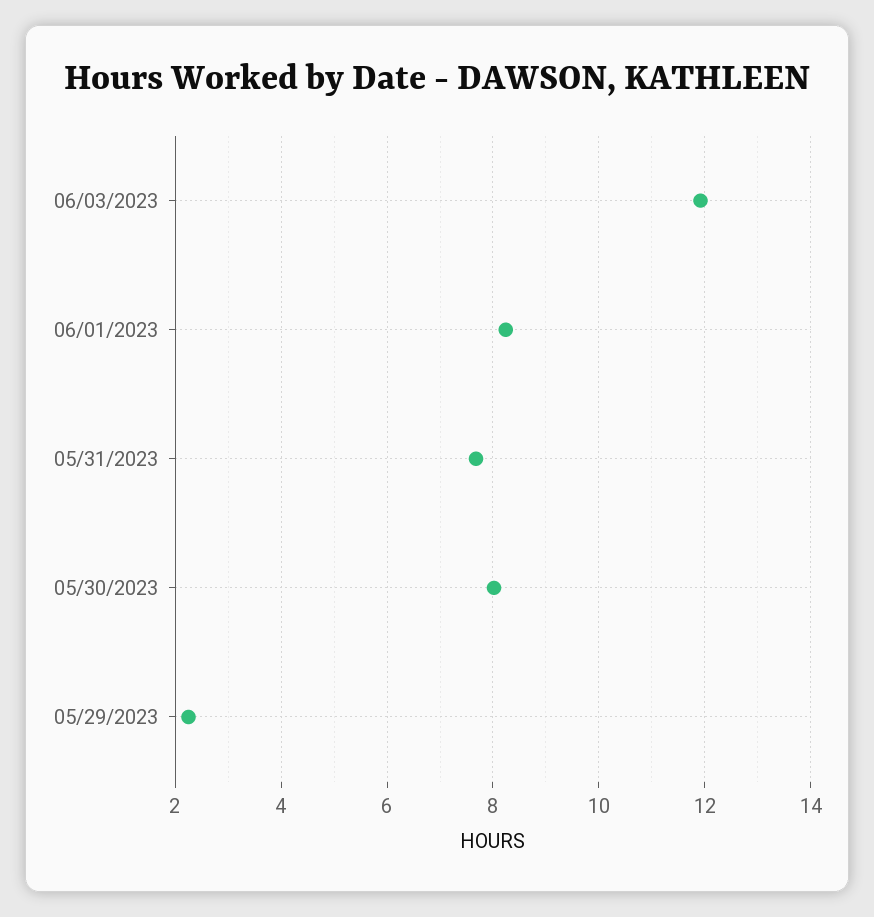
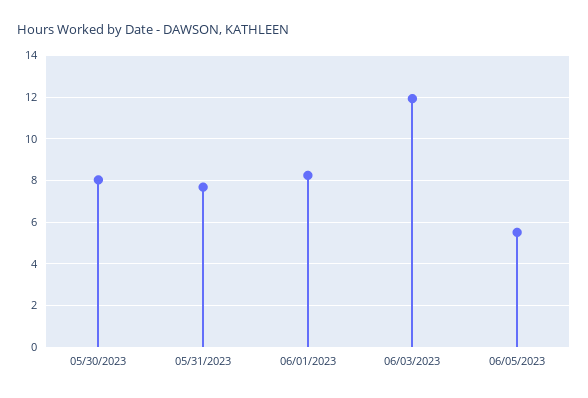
05/29/2023: 2.2 -> none
06/05/2023: none -> 5.5

